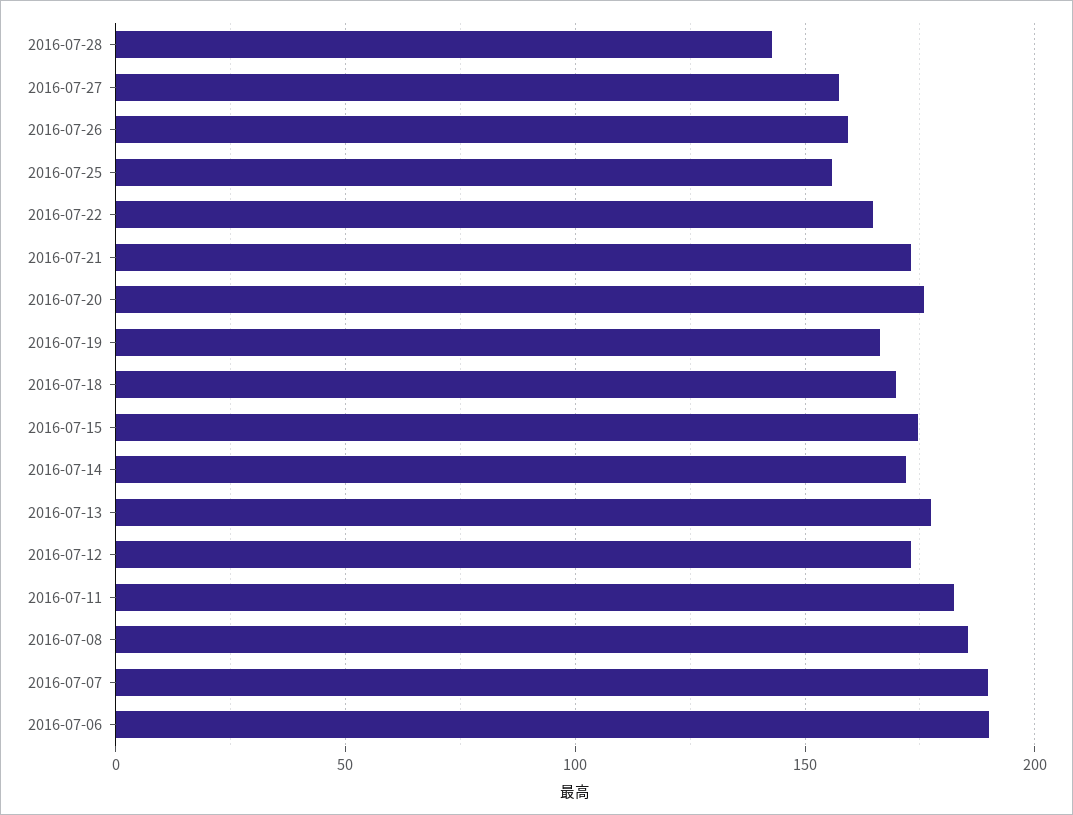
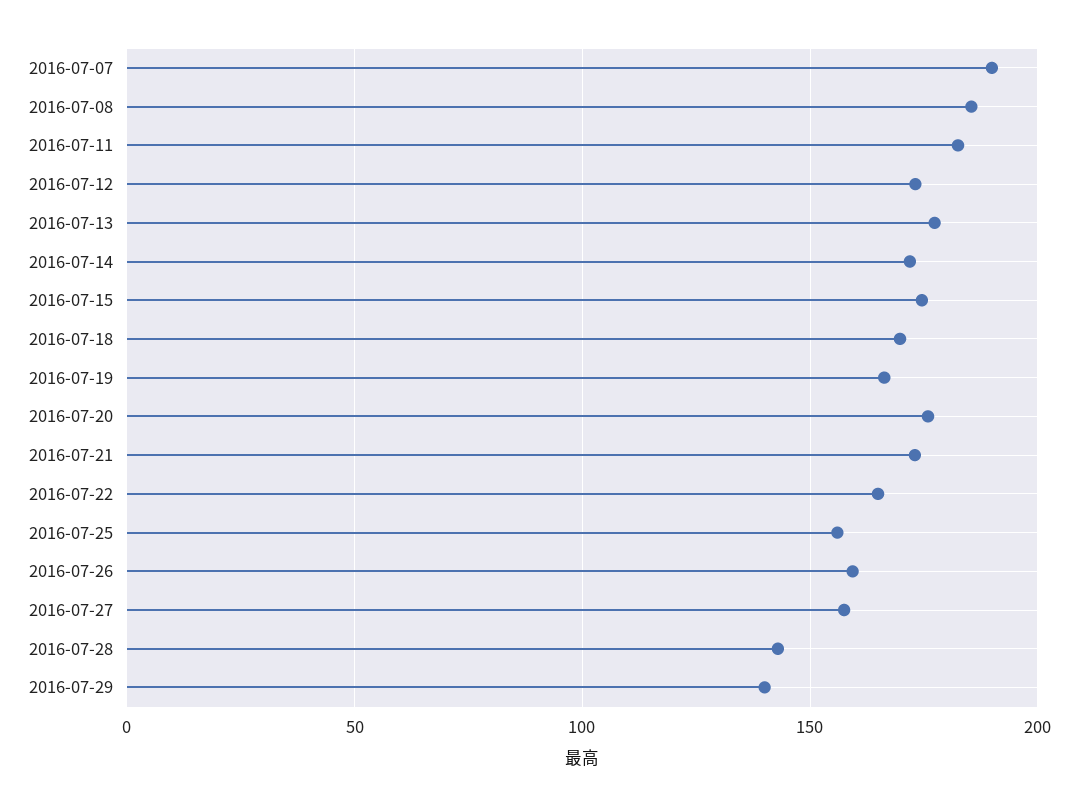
2016-07-06: 190 -> none
2016-07-29: none -> 140

